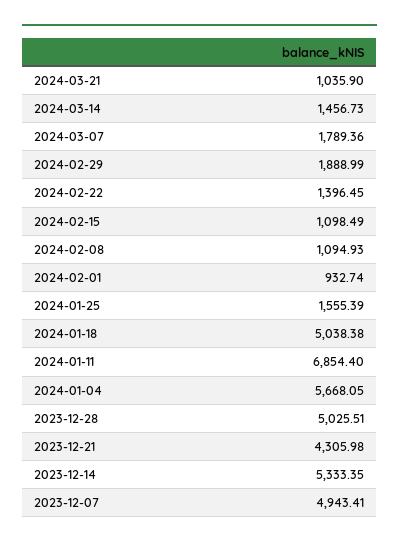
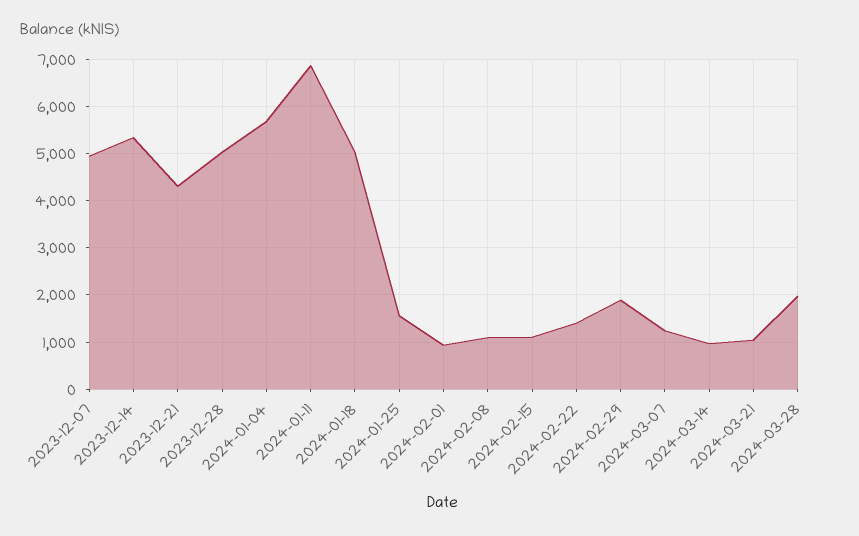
2024-03-14: 1456.73 -> 1000
2024-03-07: 1789.36 -> 1200
2024-03-28: none -> 2000

